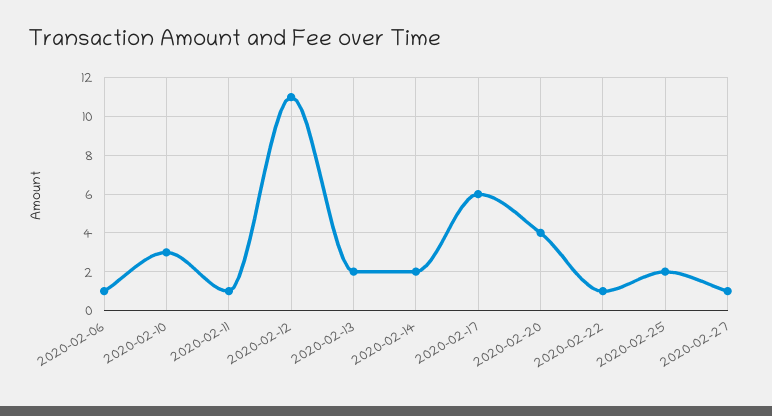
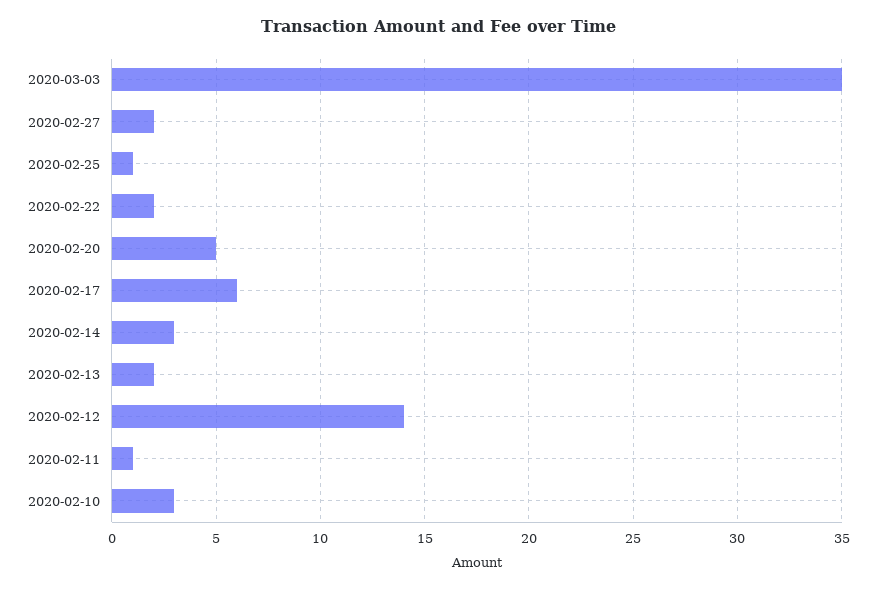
2020-02-06: 1 -> none
2020-02-12: 11 -> 14
2020-02-14: 2 -> 3
2020-02-20: 4 -> 5
2020-02-22: 1 -> 2
2020-02-25: 2 -> 1
2020-02-27: 1 -> 2
2020-03-03: none -> 35

